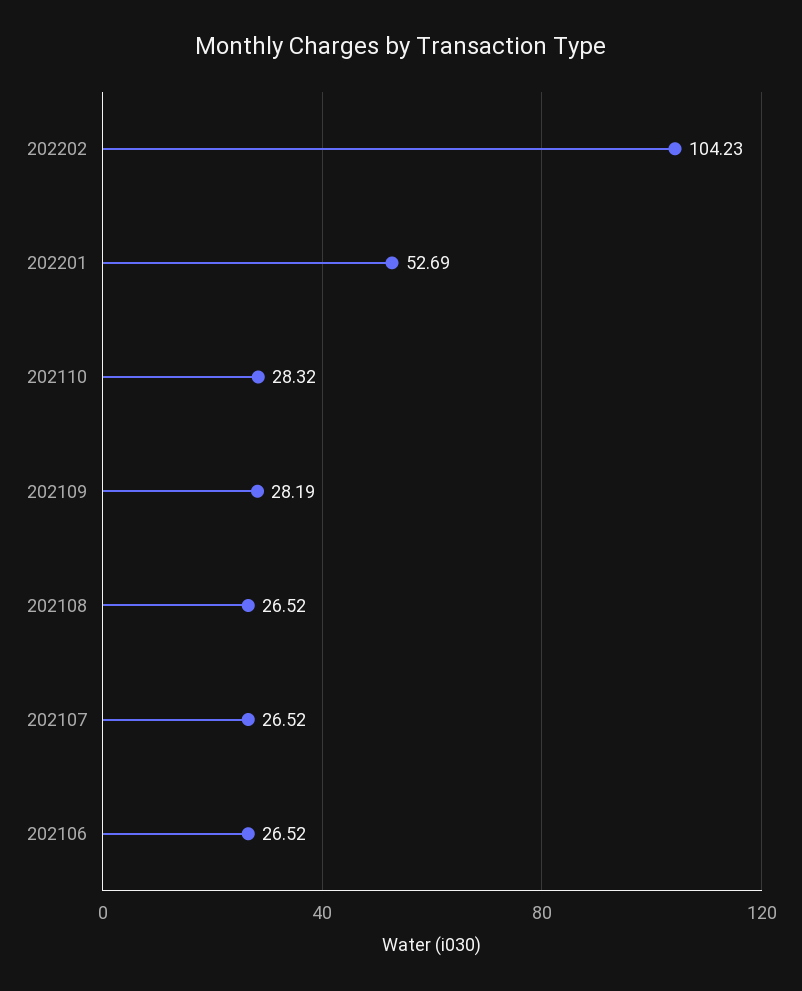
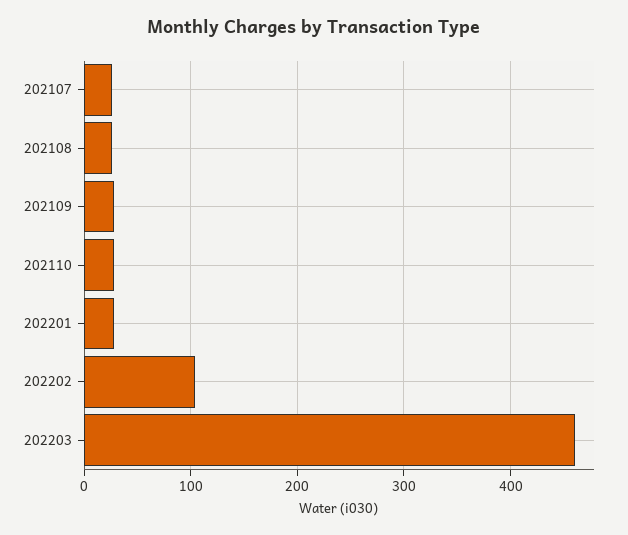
202201: 52.69 -> 30
202106: 26.52 -> none
202203: none -> 460

